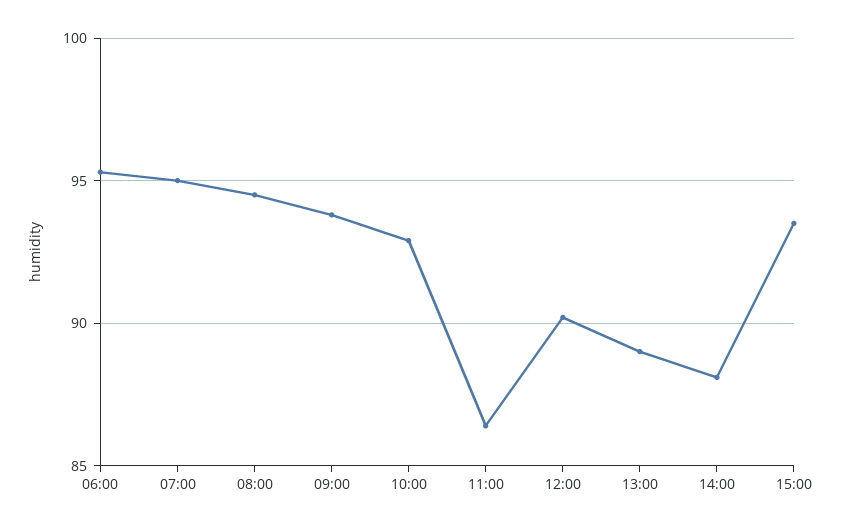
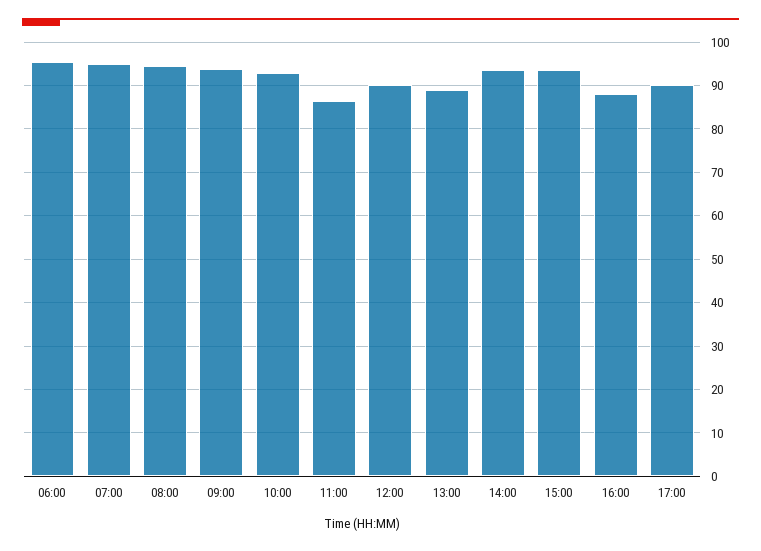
14:00: 88 -> 94
16:00: none -> 88
17:00: none -> 90

